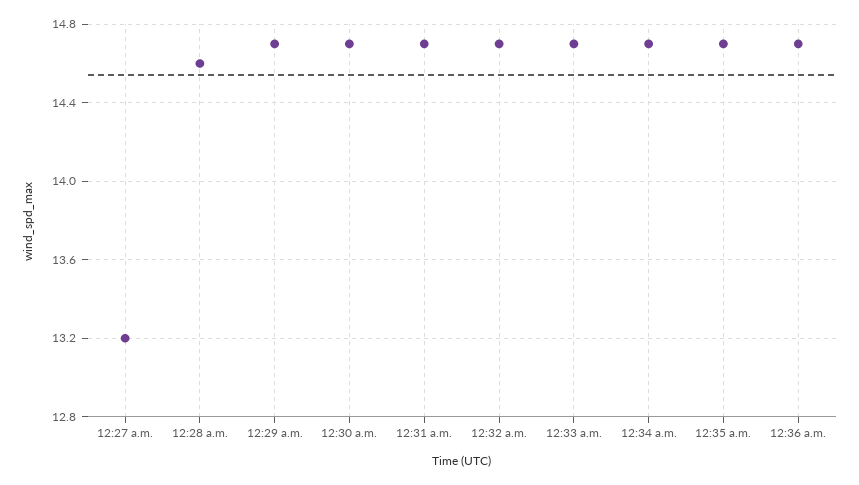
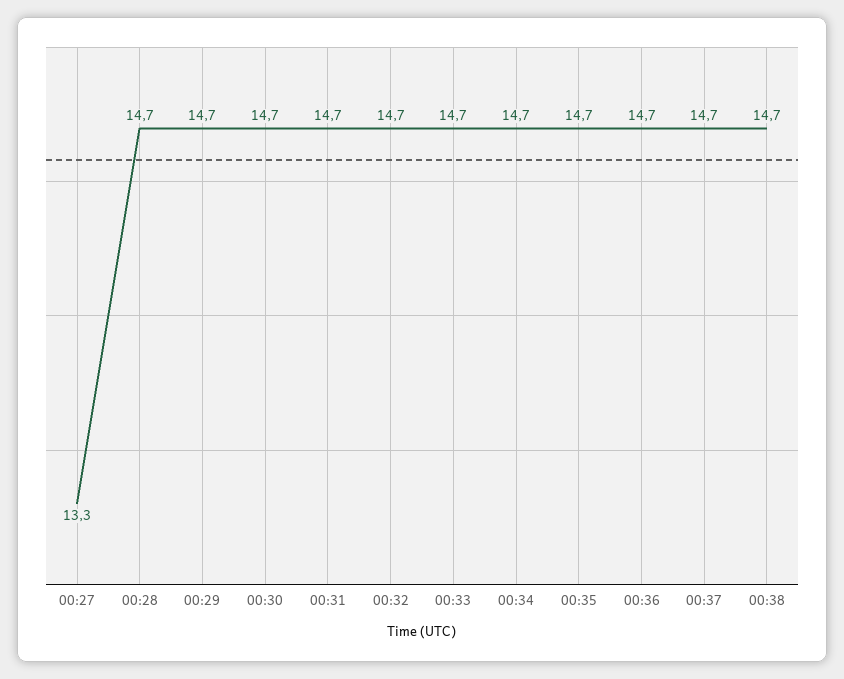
12:27 a.m.: 13.2 -> 13.3
12:28 a.m.: 14.6 -> 14.7
00:37: none -> 14.7
00:38: none -> 14.7

